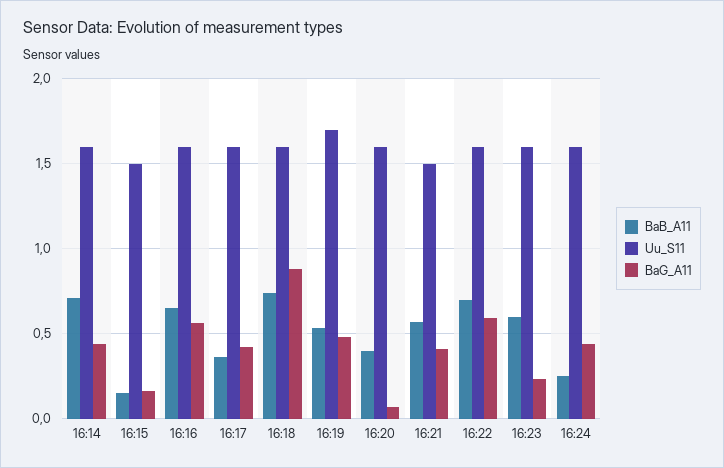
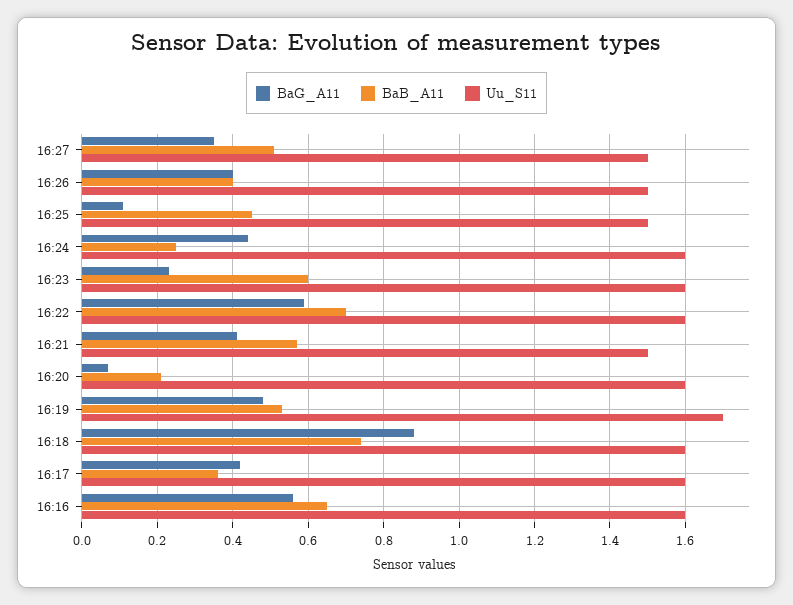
BaB_A11, 16:14: 0.7 -> none
Uu_S11, 16:14: 1.6 -> none
BaG_A11, 16:14: 0.45 -> none
BaB_A11, 16:15: 0.15 -> none
Uu_S11, 16:15: 1.5 -> none
BaG_A11, 16:15: 0.15 -> none
BaB_A11, 16:20: 0.4 -> 0.2
BaG_A11, 16:27: none -> 0.35
BaB_A11, 16:27: none -> 0.5
Uu_S11, 16:27: none -> 1.5
BaG_A11, 16:26: none -> 0.4
BaB_A11, 16:26: none -> 0.4
Uu_S11, 16:26: none -> 1.5
BaG_A11, 16:25: none -> 0.1
BaB_A11, 16:25: none -> 0.45
Uu_S11, 16:25: none -> 1.5

